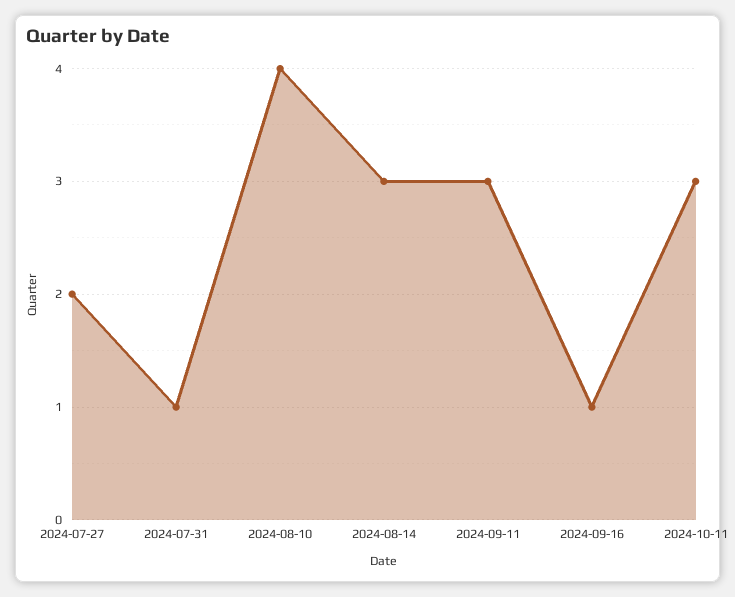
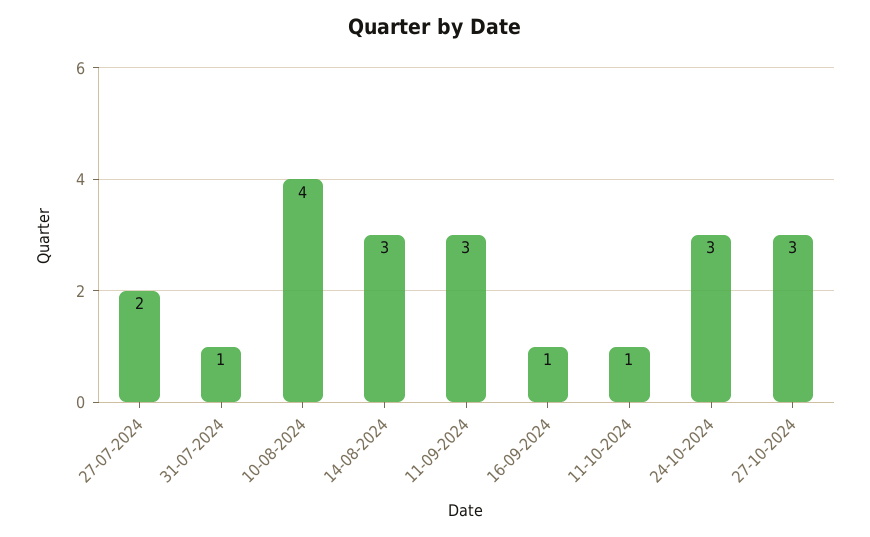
2024-10-11: 3 -> 1
24-10-2024: none -> 3
27-10-2024: none -> 3

